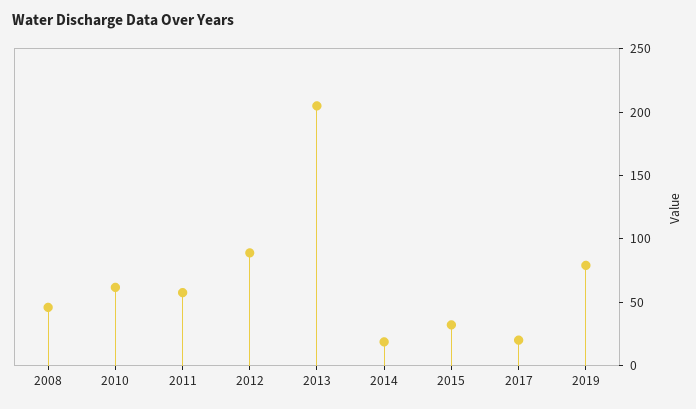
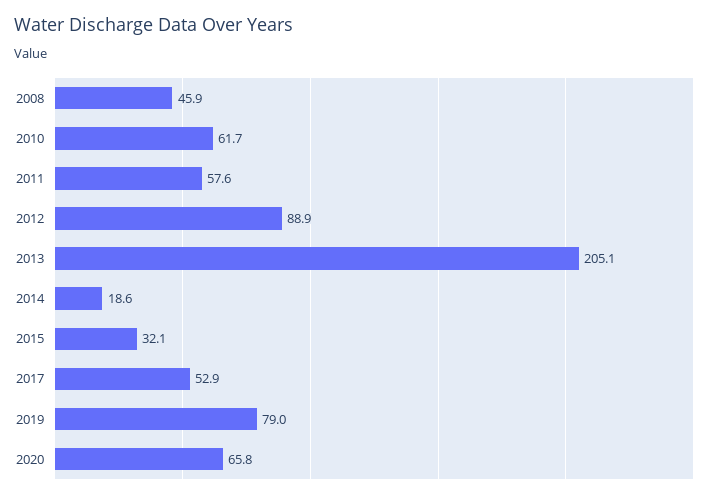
2017: 20 -> 52.9
2020: none -> 65.8

